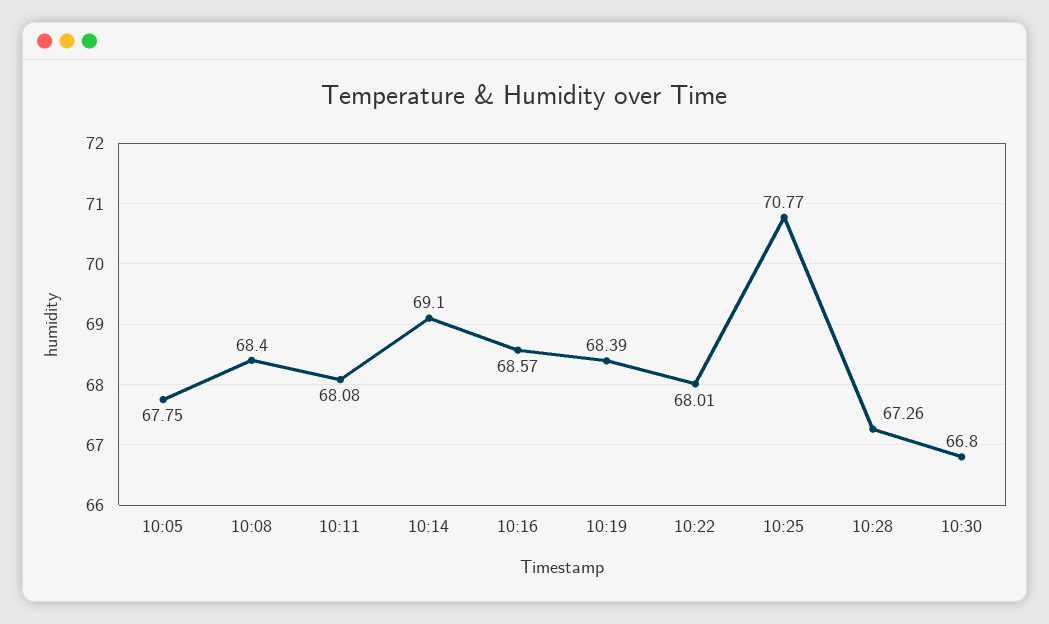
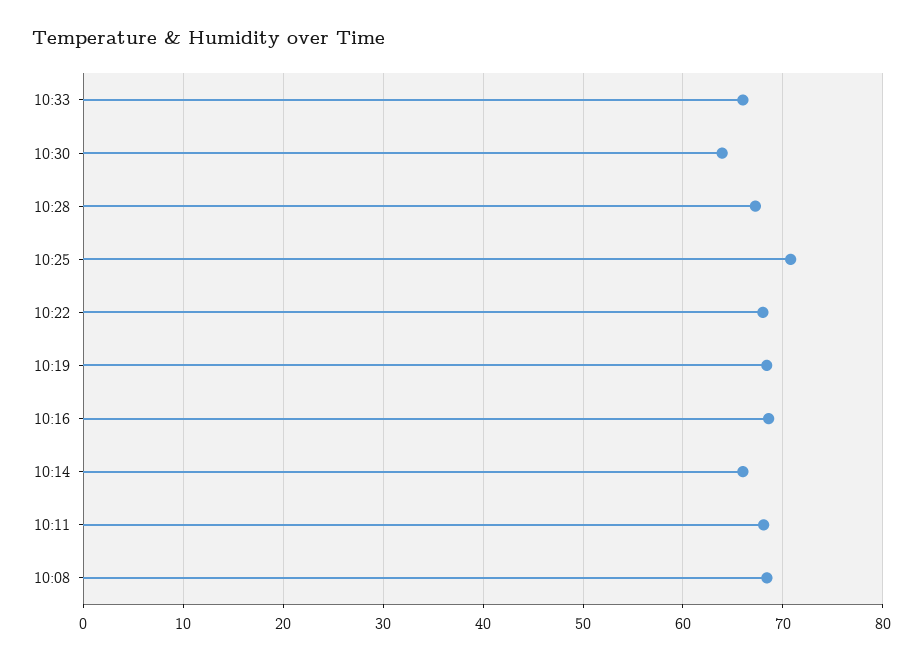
10:05: 67.75 -> none
10:14: 69.1 -> 66
10:30: 66.8 -> 64
10:33: none -> 66

